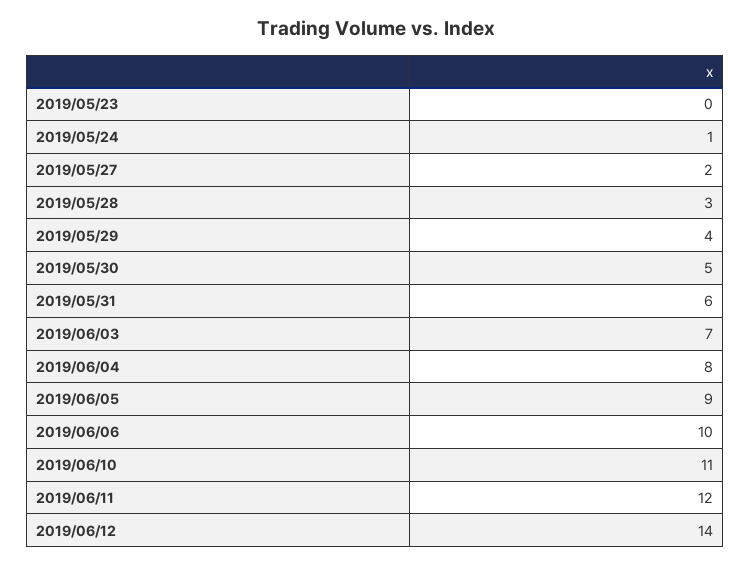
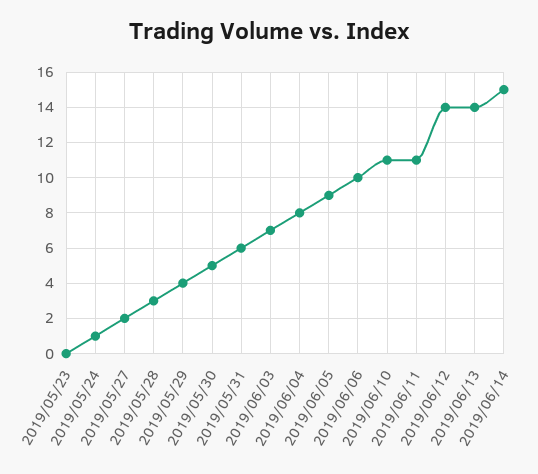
2019/06/11: 12 -> 11
2019/06/13: none -> 14
2019/06/14: none -> 15

